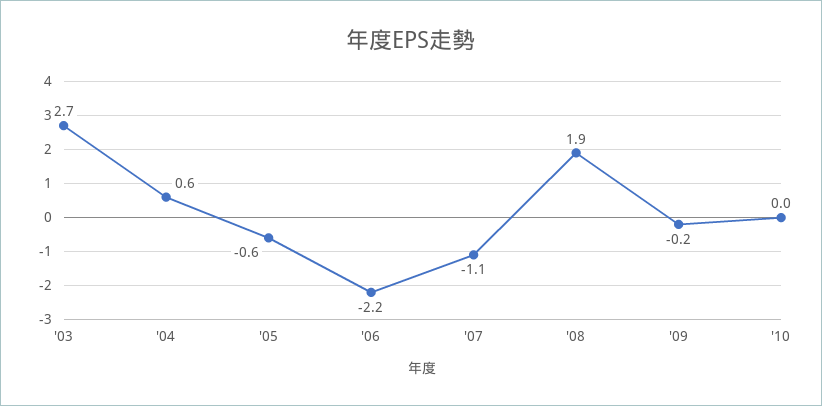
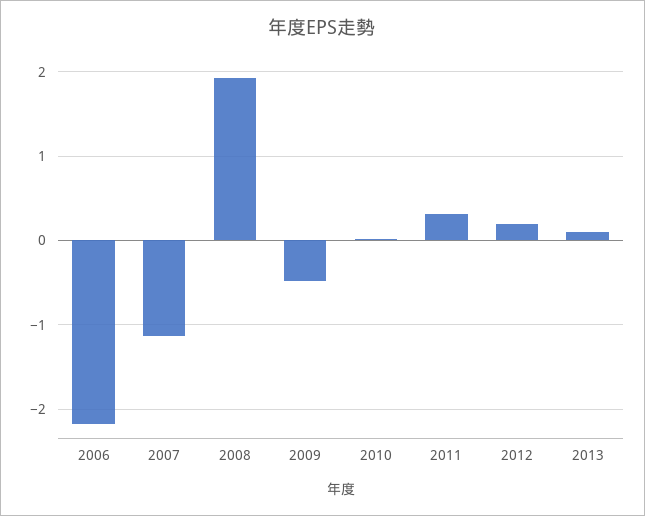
'03: 2.7 -> none
'04: 0.6 -> none
'05: -0.6 -> none
'09: -0.2 -> -0.5
2011: none -> 0.3
2012: none -> 0.2
2013: none -> 0.1

